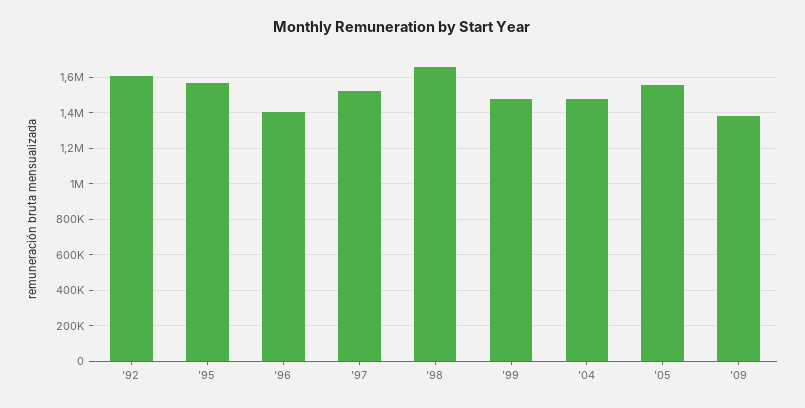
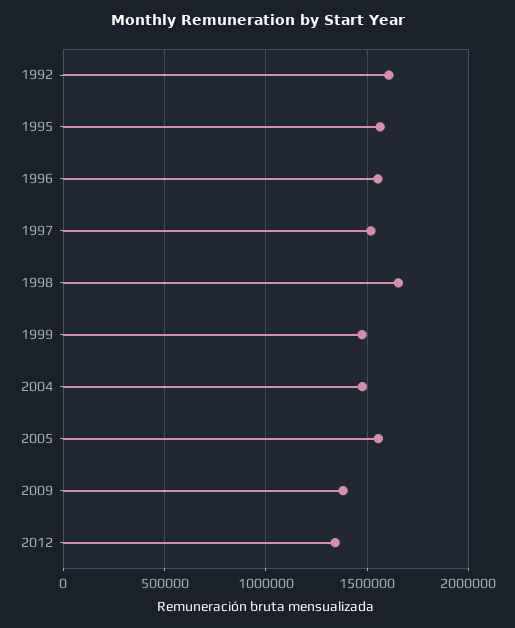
'96: 1400000 -> 1550000
2012: none -> 1350000

